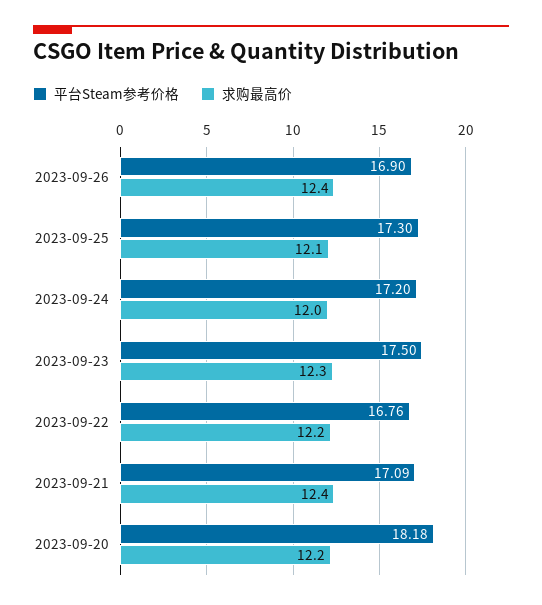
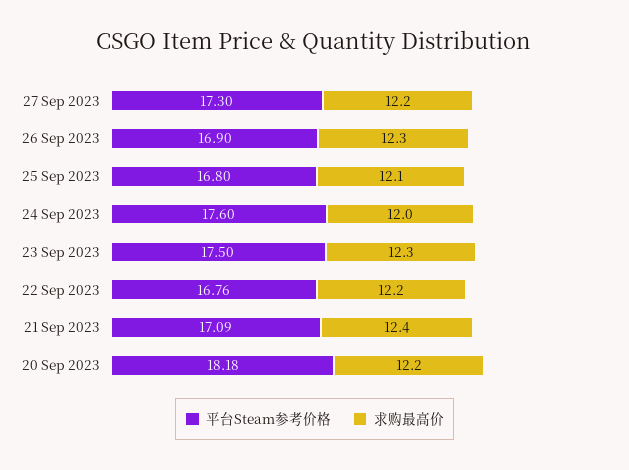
求购最高价, 2023-09-26: 12.4 -> 12.3
平台Steam参考价格, 2023-09-25: 17.3 -> 16.8
平台Steam参考价格, 2023-09-24: 17.2 -> 17.6
平台Steam参考价格, 27 Sep 2023: none -> 17.3
求购最高价, 27 Sep 2023: none -> 12.2

